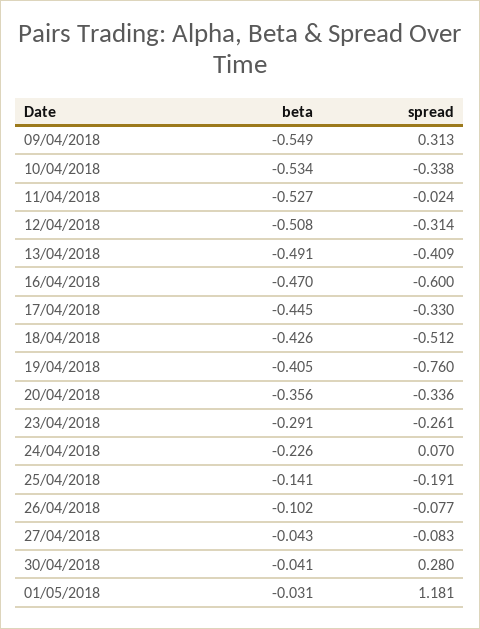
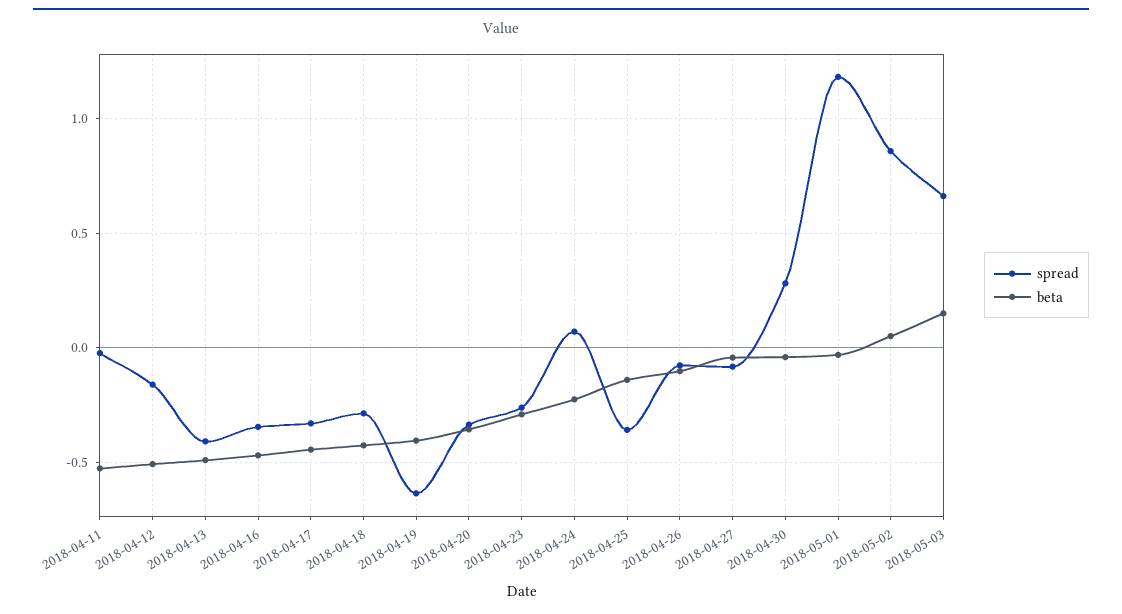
beta, 09/04/2018: -0.549 -> none
spread, 09/04/2018: 0.313 -> none
beta, 10/04/2018: -0.534 -> none
spread, 10/04/2018: -0.338 -> none
spread, 12/04/2018: -0.314 -> -0.15
spread, 16/04/2018: -0.6 -> -0.35
spread, 18/04/2018: -0.512 -> -0.3
spread, 19/04/2018: -0.76 -> -0.65
spread, 25/04/2018: -0.191 -> -0.35
spread, 2018-05-02: none -> 0.85
beta, 2018-05-02: none -> 0.05
spread, 2018-05-03: none -> 0.65
beta, 2018-05-03: none -> 0.15

